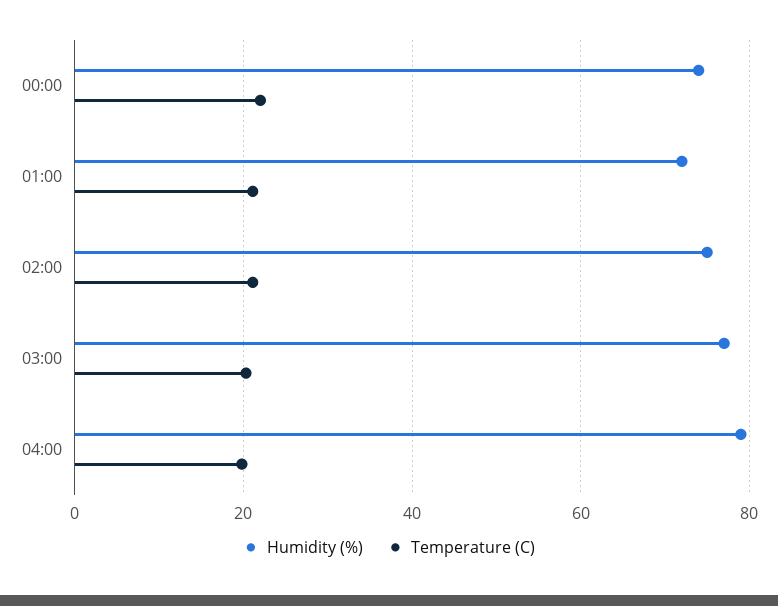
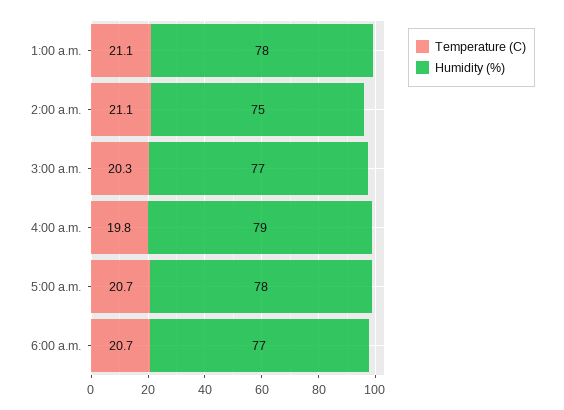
Humidity (%), 00:00: 74 -> none
Temperature (C), 00:00: 22 -> none
Humidity (%), 01:00: 72 -> 78
Temperature (C), 5:00 a.m.: none -> 20.7
Humidity (%), 5:00 a.m.: none -> 78
Temperature (C), 6:00 a.m.: none -> 20.7
Humidity (%), 6:00 a.m.: none -> 77

